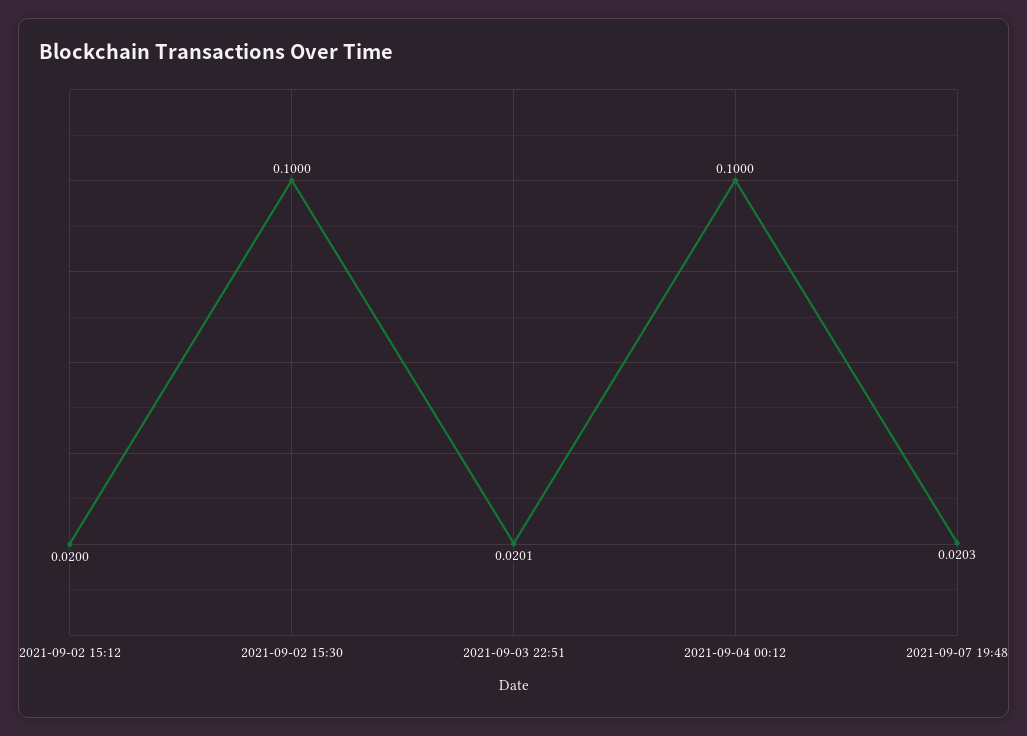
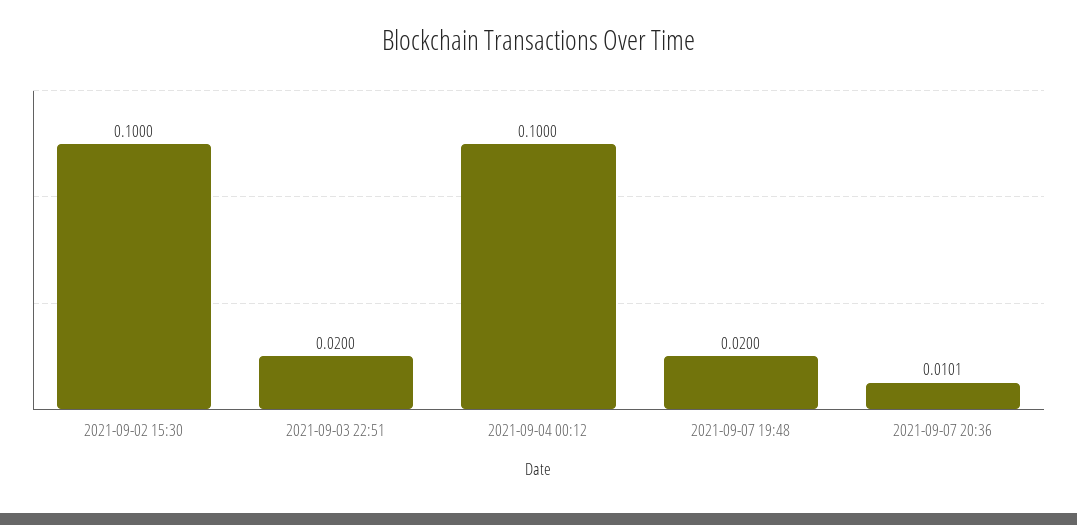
2021-09-02 15:12: 0.02 -> none
2021-09-03 22:51: 0.0201 -> 0.02
2021-09-07 19:48: 0.0203 -> 0.02
2021-09-07 20:36: none -> 0.0101

